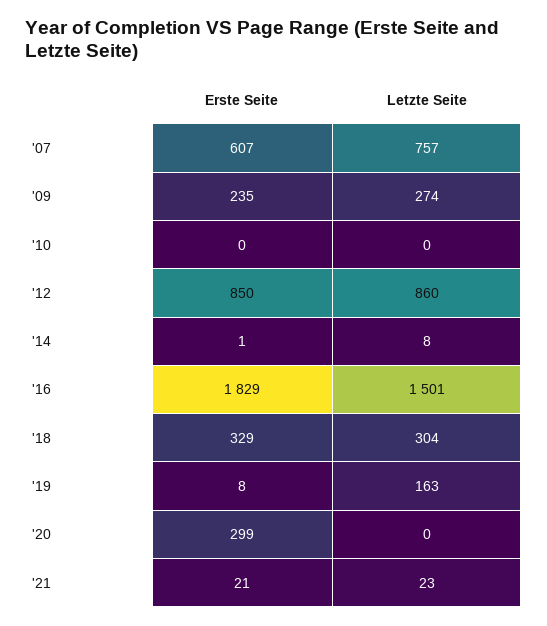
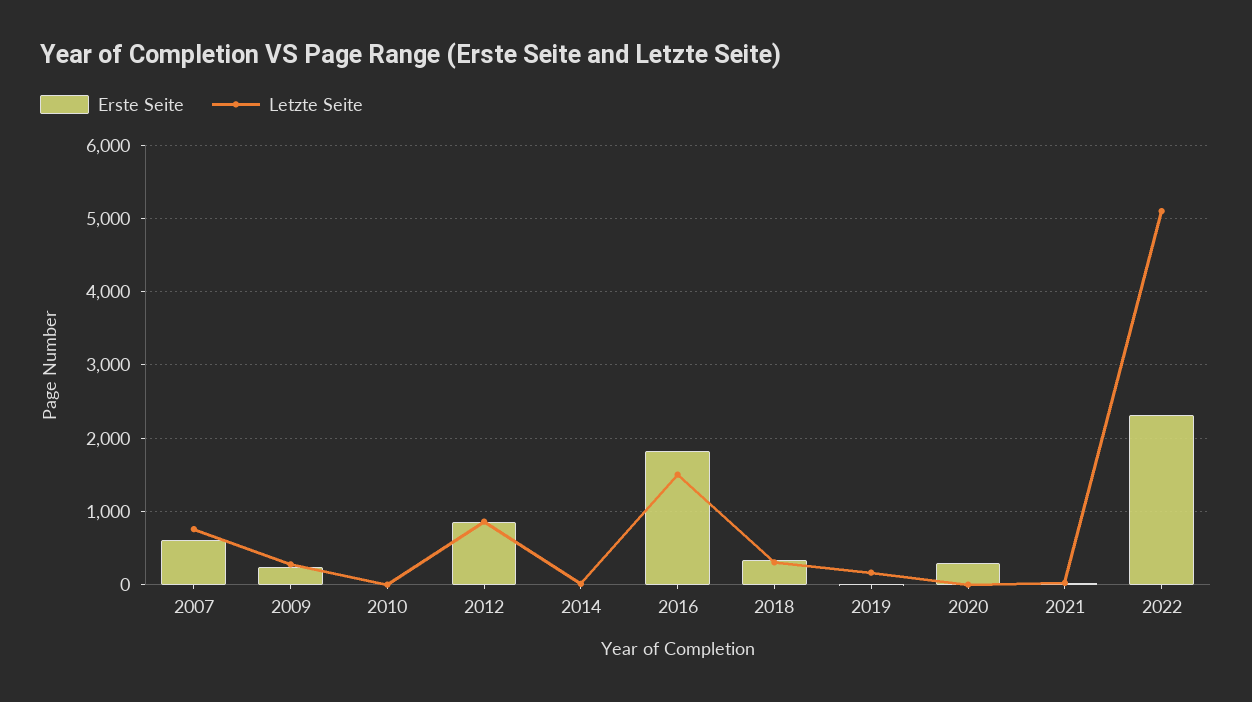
Erste Seite, 2022: none -> 2300
Letzte Seite, 2022: none -> 5100

